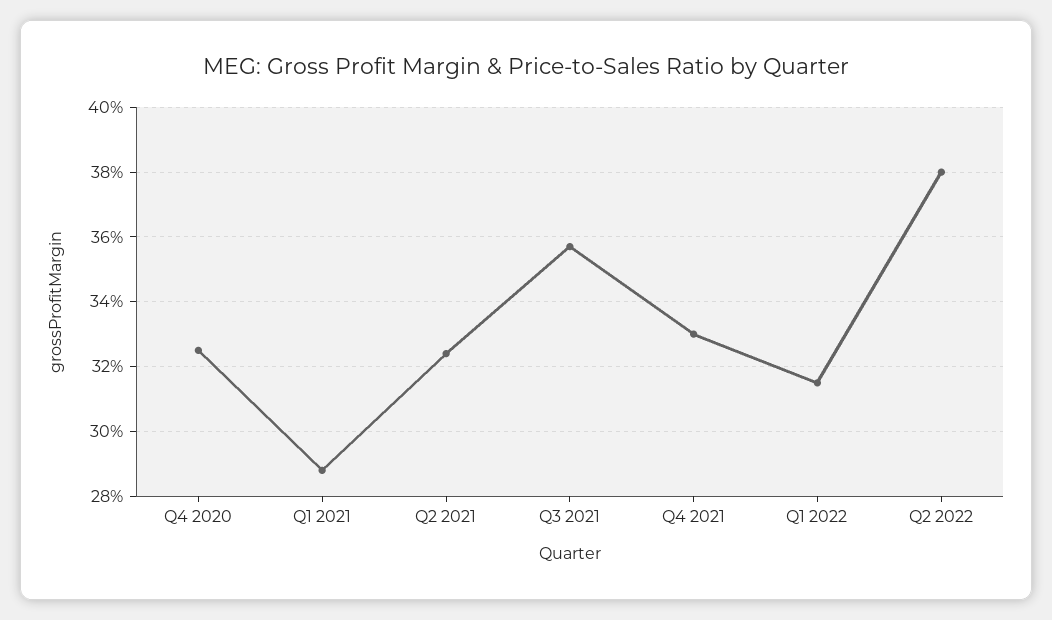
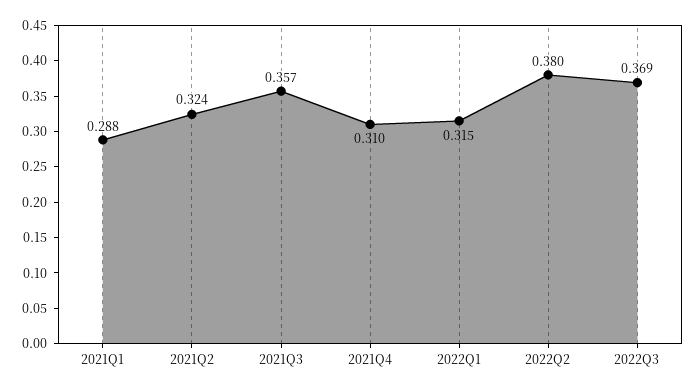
Q4 2020: 0.325 -> none
Q4 2021: 0.33 -> 0.31
2022Q3: none -> 0.369

